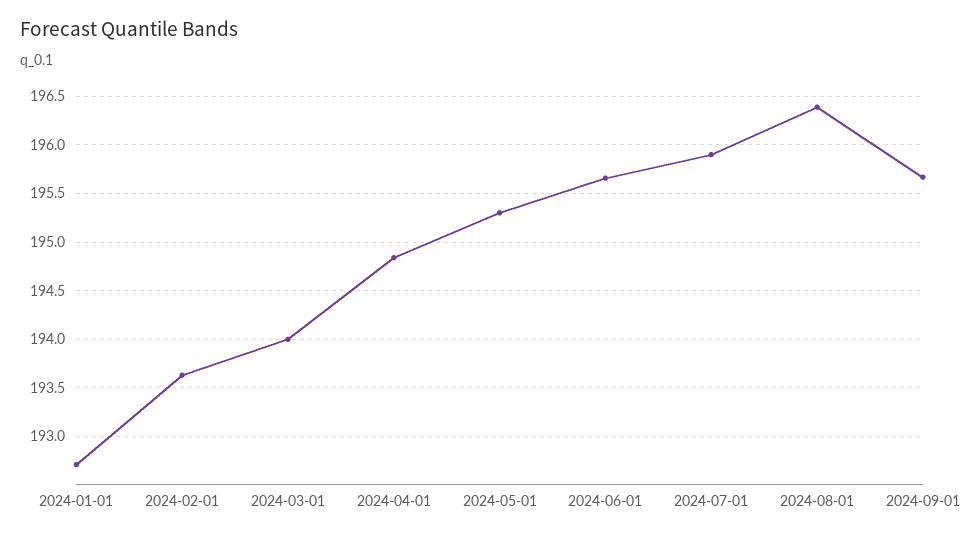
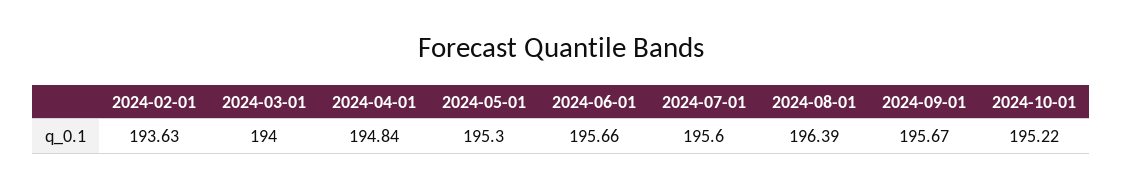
2024-01-01: 192.7 -> none
2024-07-01: 195.9 -> 195.6
2024-10-01: none -> 195.22

